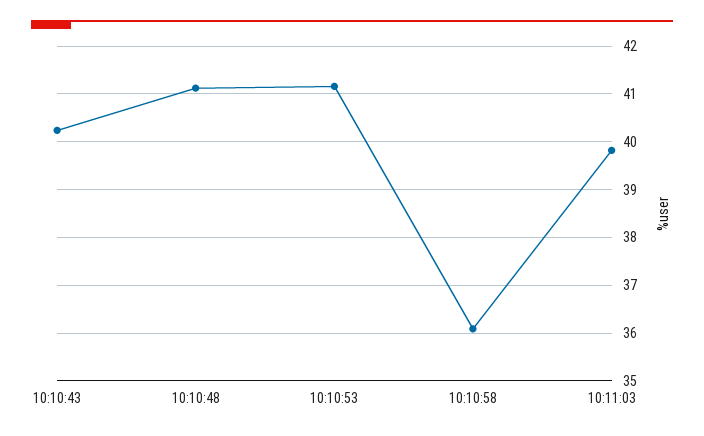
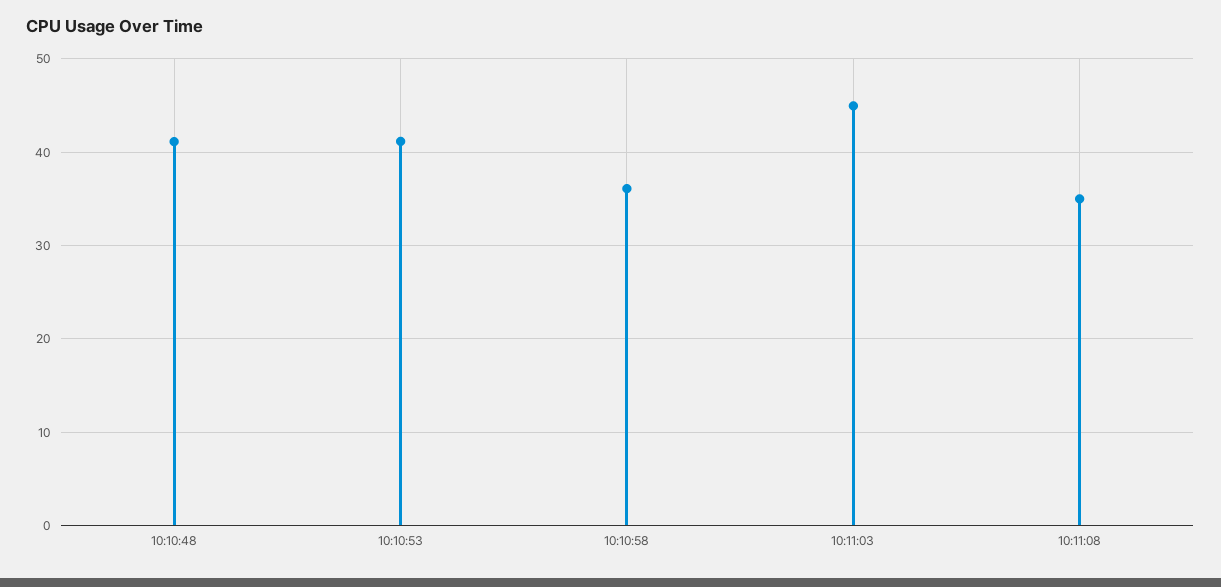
10:10:43: 40.2 -> none
10:11:03: 39.8 -> 45
10:11:08: none -> 35

